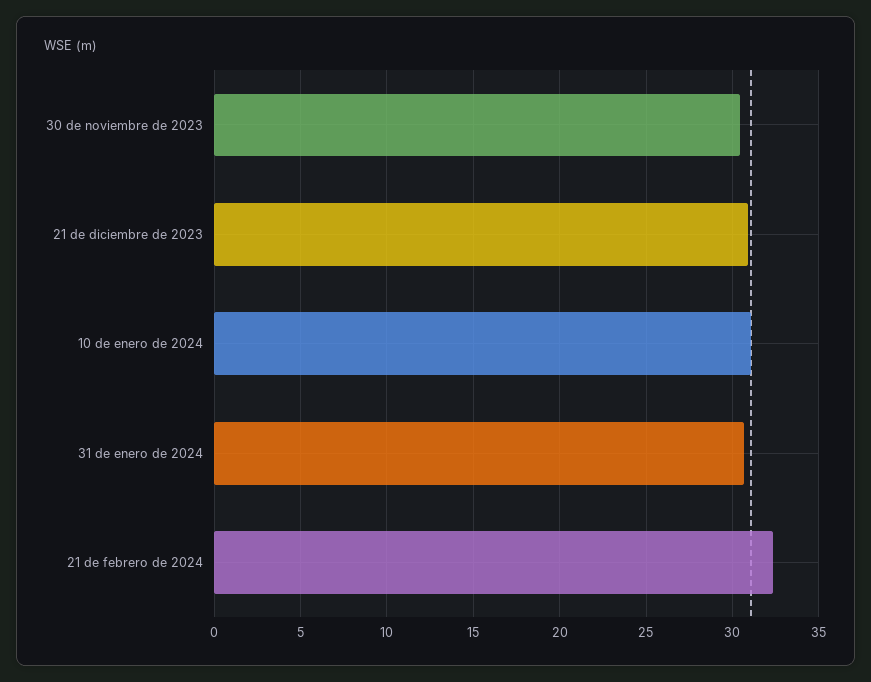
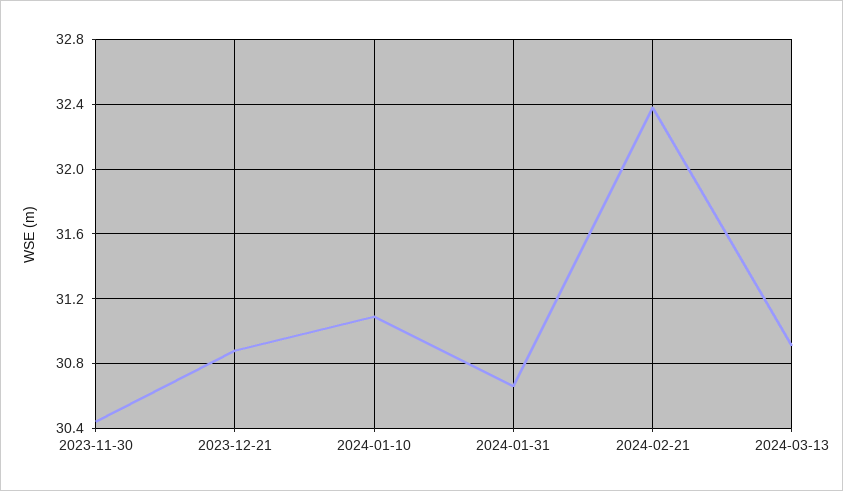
2024-03-13: none -> 30.9

